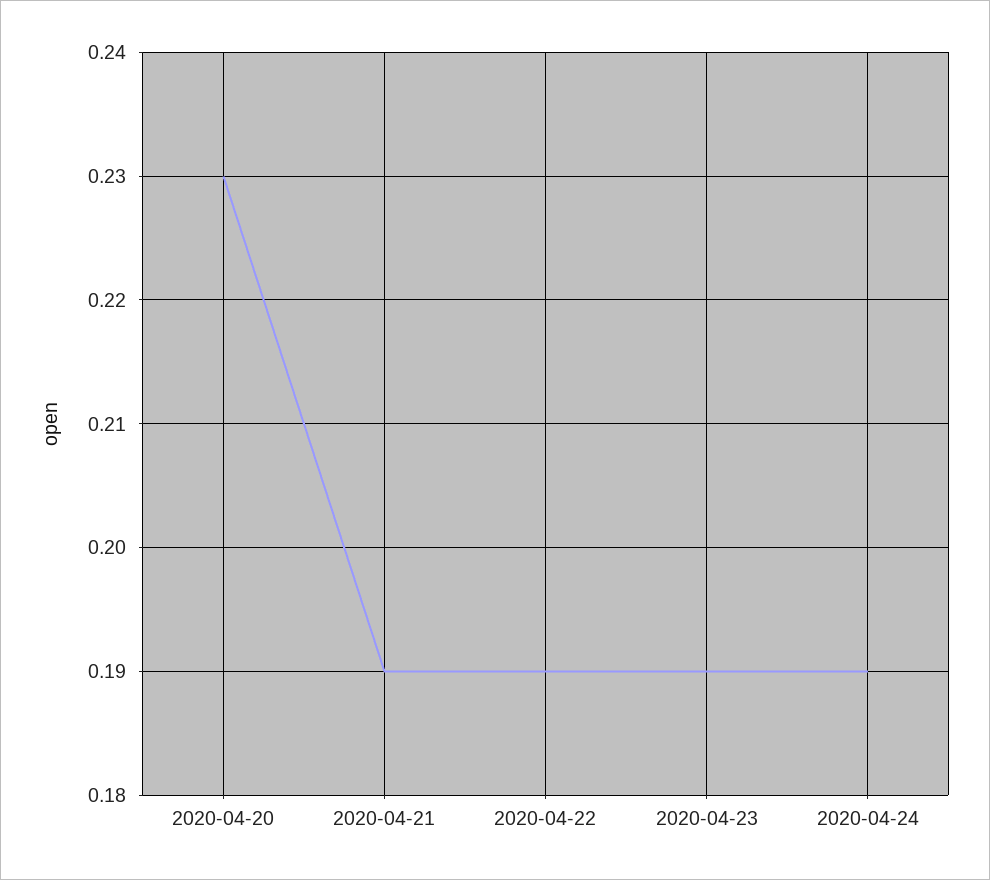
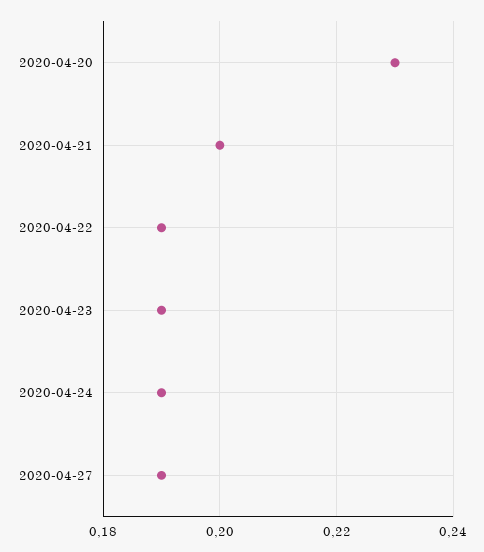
2020-04-21: 0.19 -> 0.2
2020-04-27: none -> 0.19

